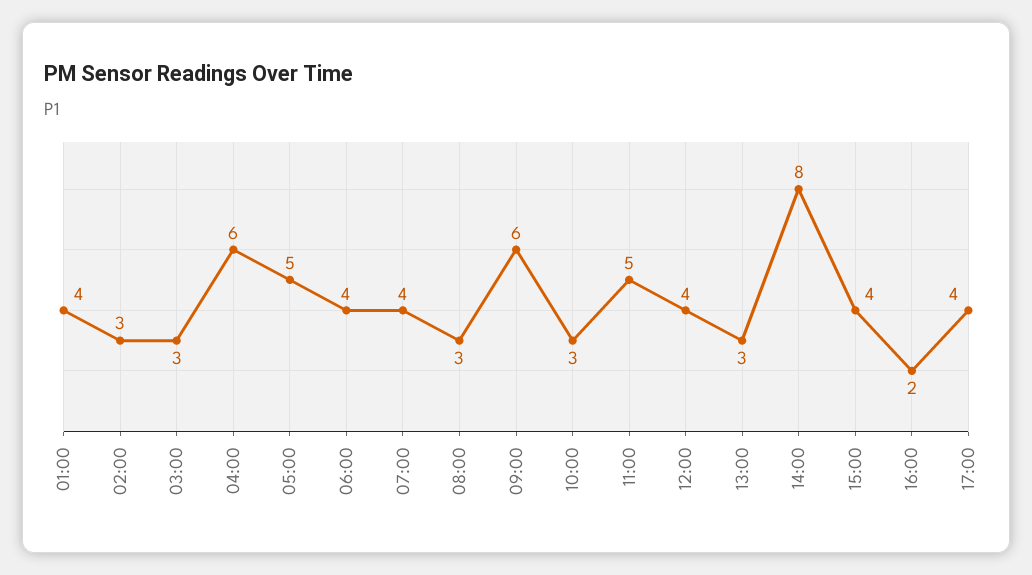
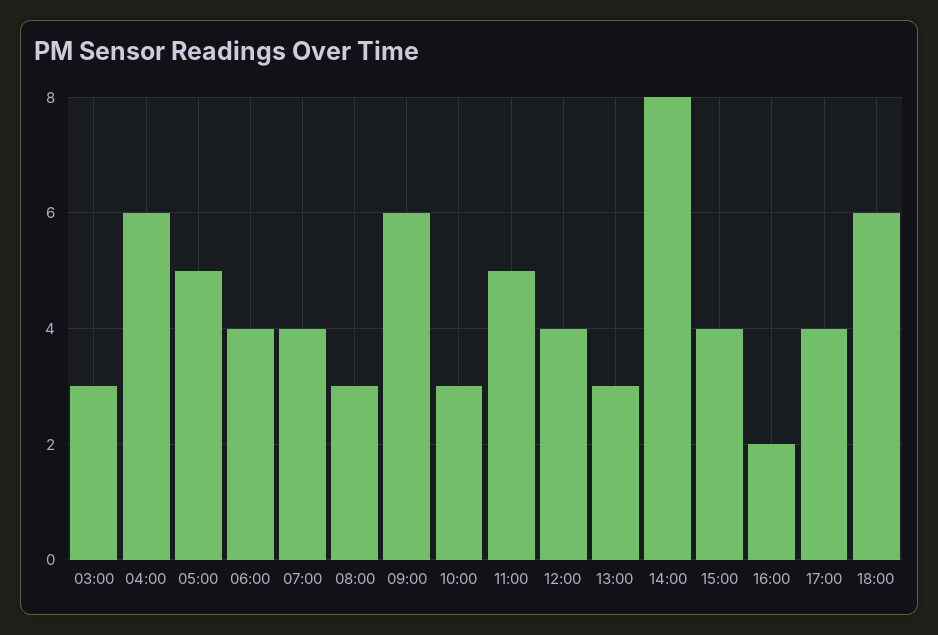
01:00: 4 -> none
02:00: 3 -> none
18:00: none -> 6

